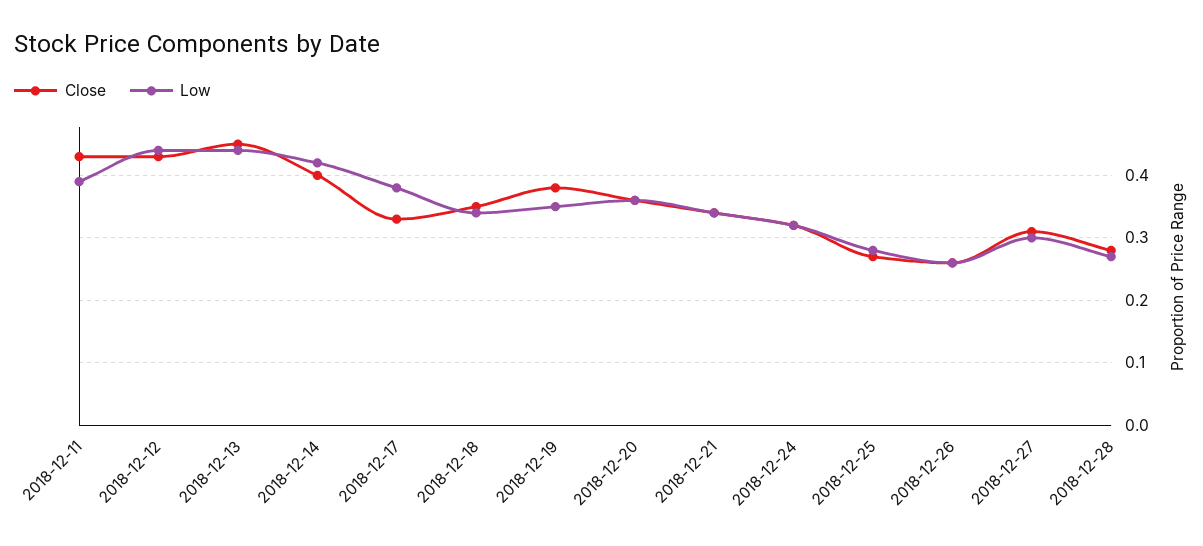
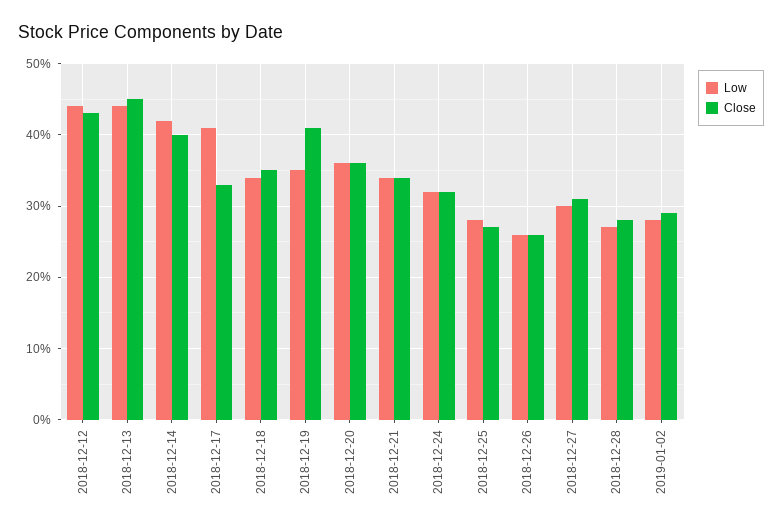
Close, 2018-12-11: 0.43 -> none
Low, 2018-12-11: 0.39 -> none
Low, 2018-12-17: 0.38 -> 0.41
Close, 2018-12-19: 0.38 -> 0.41
Low, 2019-01-02: none -> 0.28
Close, 2019-01-02: none -> 0.29

